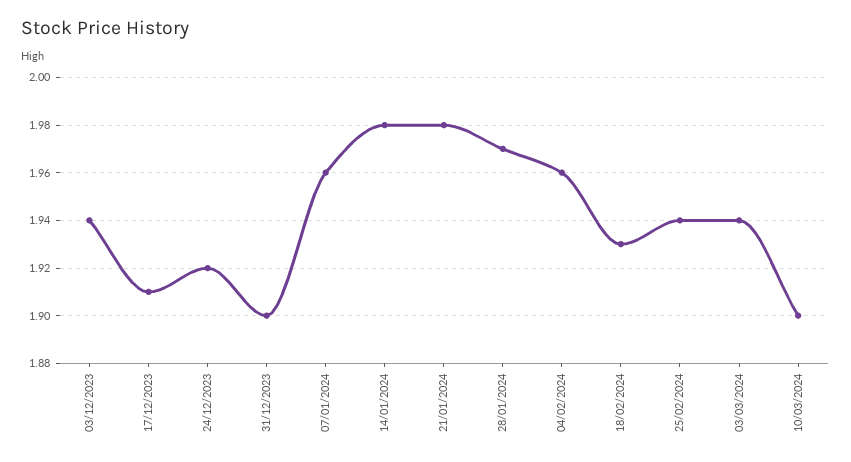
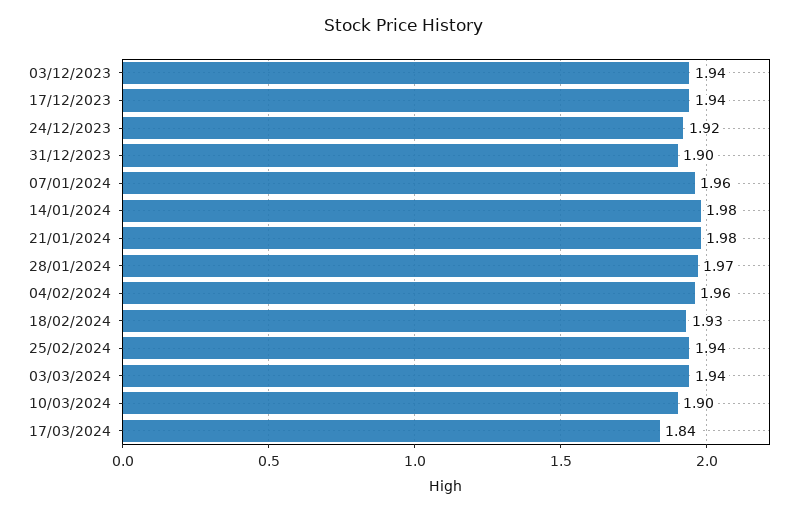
17/12/2023: 1.91 -> 1.94
17/03/2024: none -> 1.84

